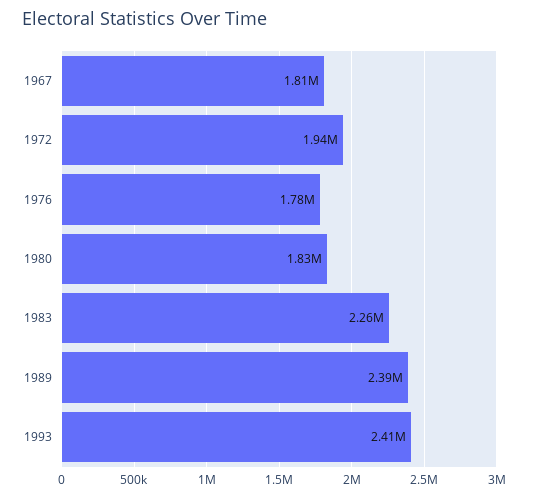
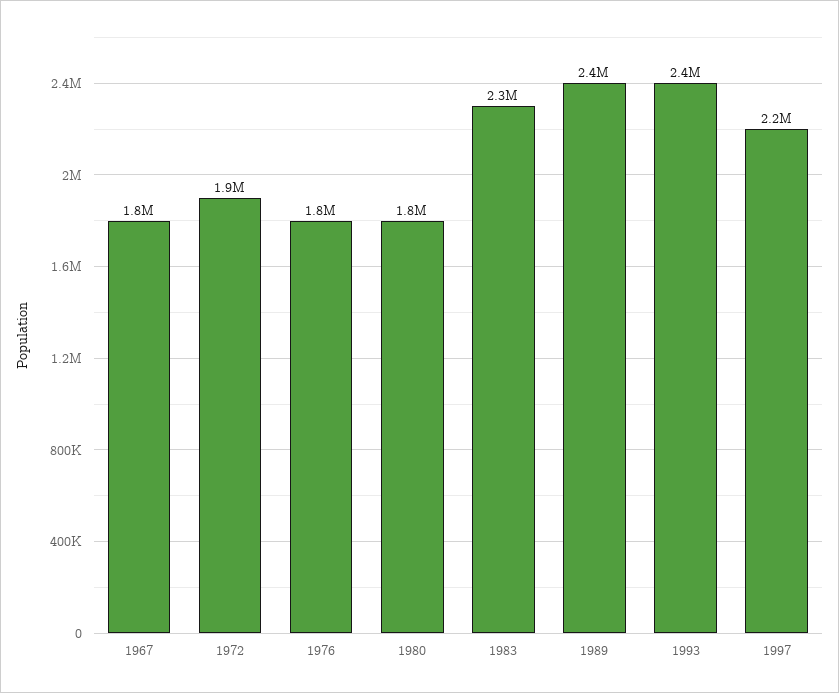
1997: none -> 2200000

